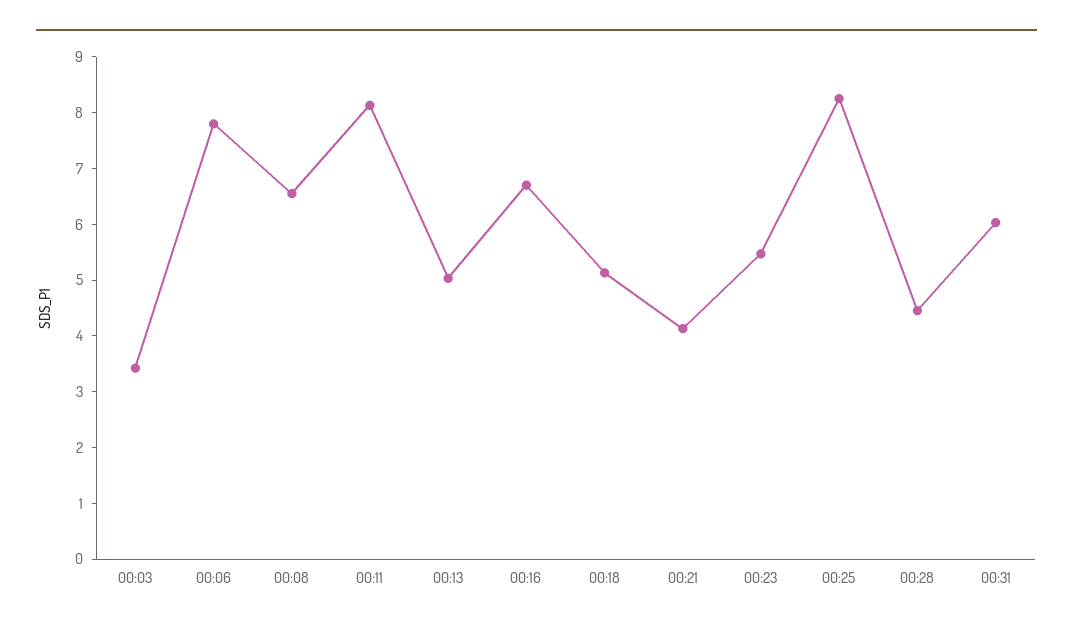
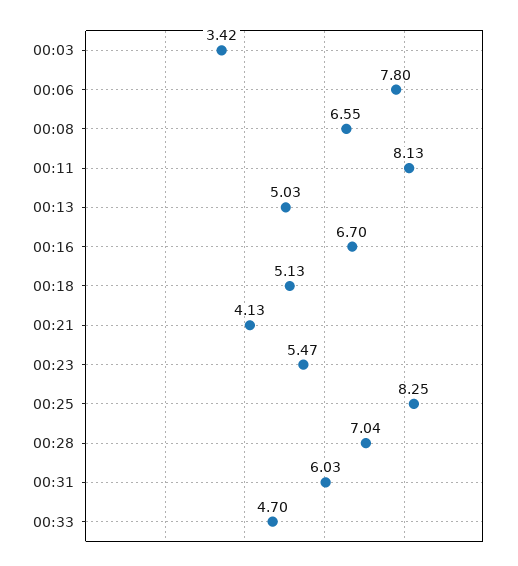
00:28: 4.4 -> 7.04
00:33: none -> 4.7

